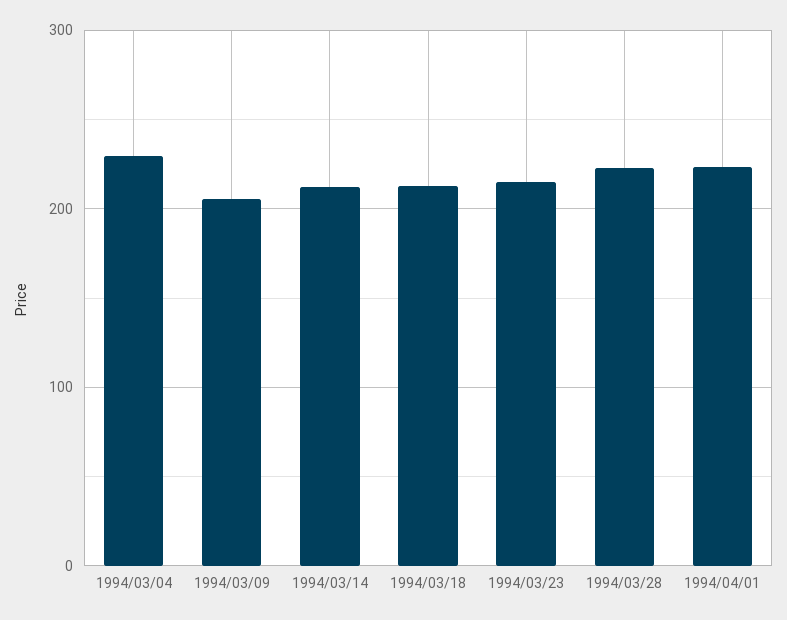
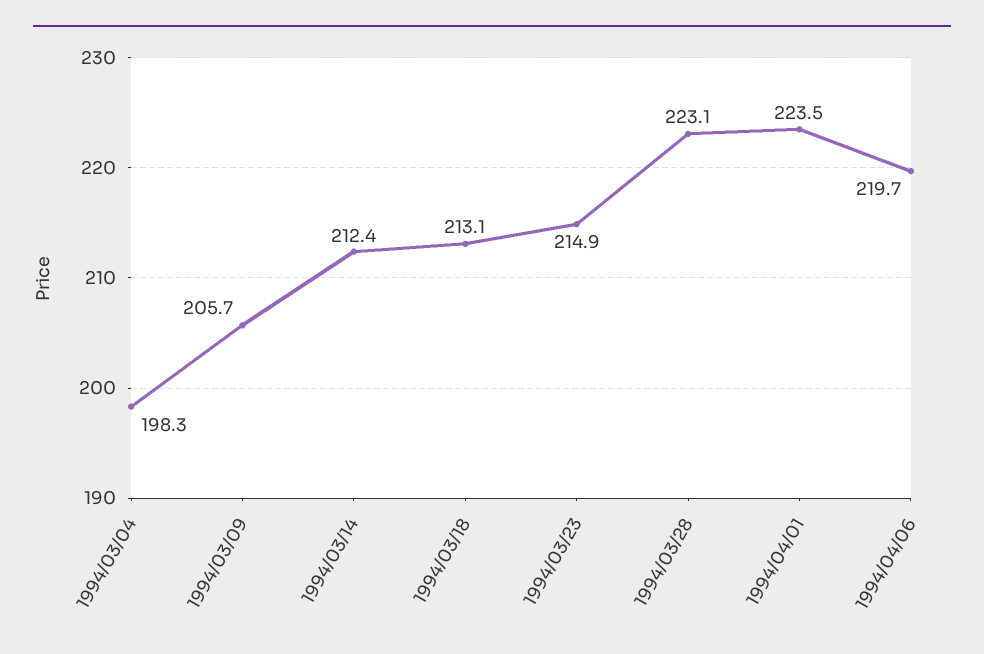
1994/03/04: 230 -> 198.3
1994/04/06: none -> 219.7

